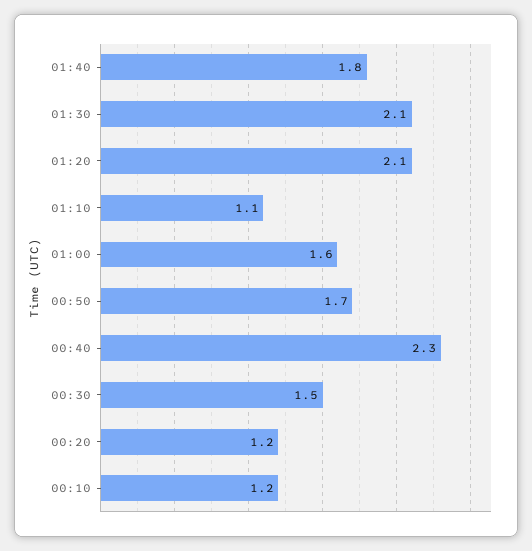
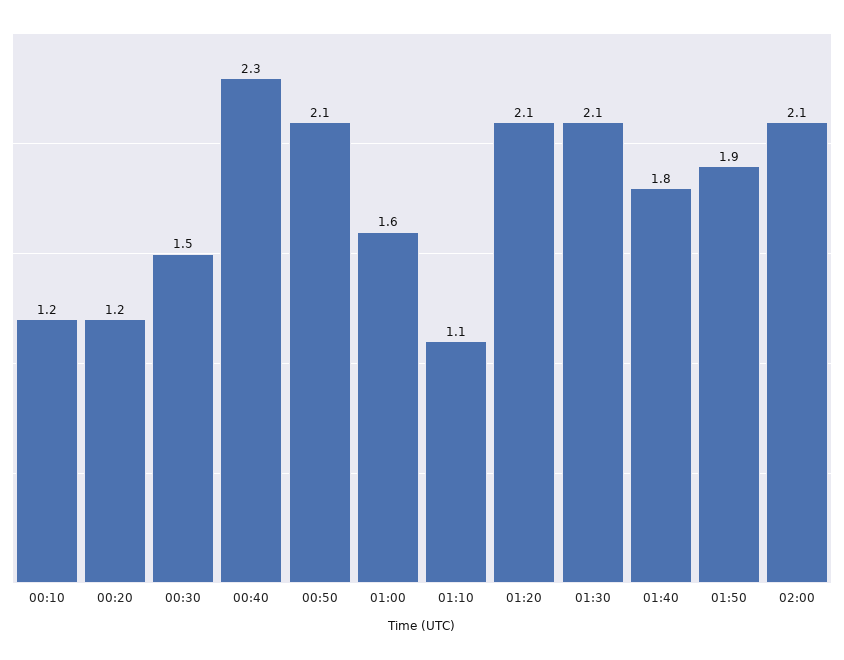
00:50: 1.7 -> 2.1
01:50: none -> 1.9
02:00: none -> 2.1

